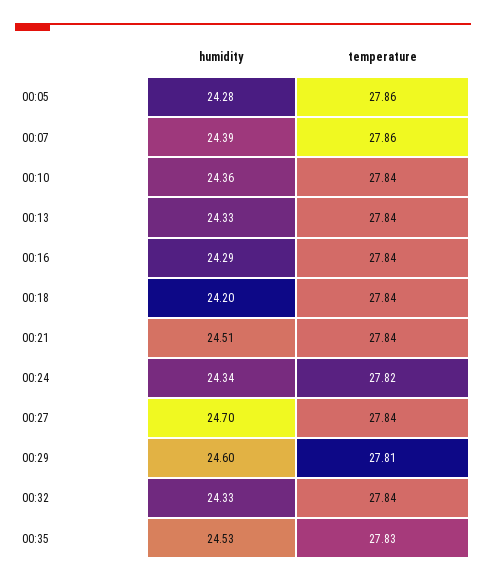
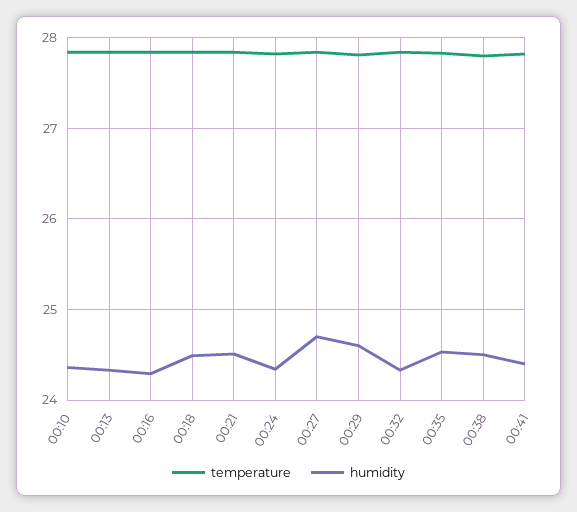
humidity, 00:05: 24.28 -> none
temperature, 00:05: 27.86 -> none
humidity, 00:07: 24.39 -> none
temperature, 00:07: 27.86 -> none
humidity, 00:18: 24.2 -> 24.5
temperature, 00:38: none -> 27.8
humidity, 00:38: none -> 24.5
temperature, 00:41: none -> 27.8
humidity, 00:41: none -> 24.4

